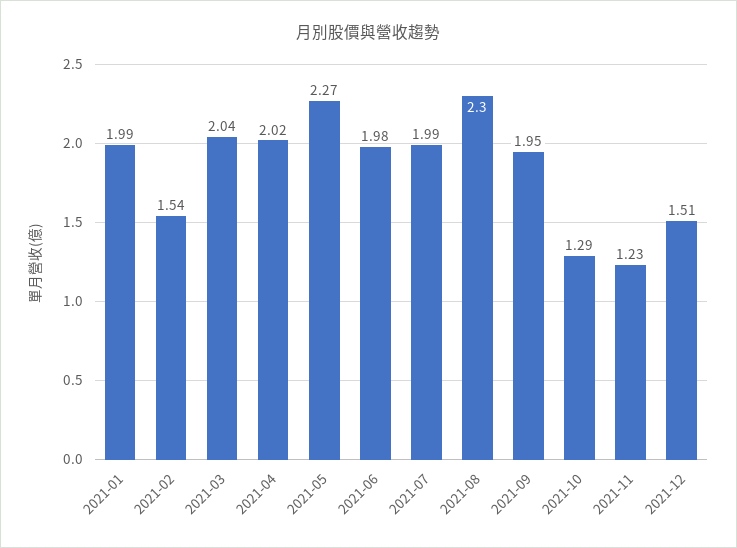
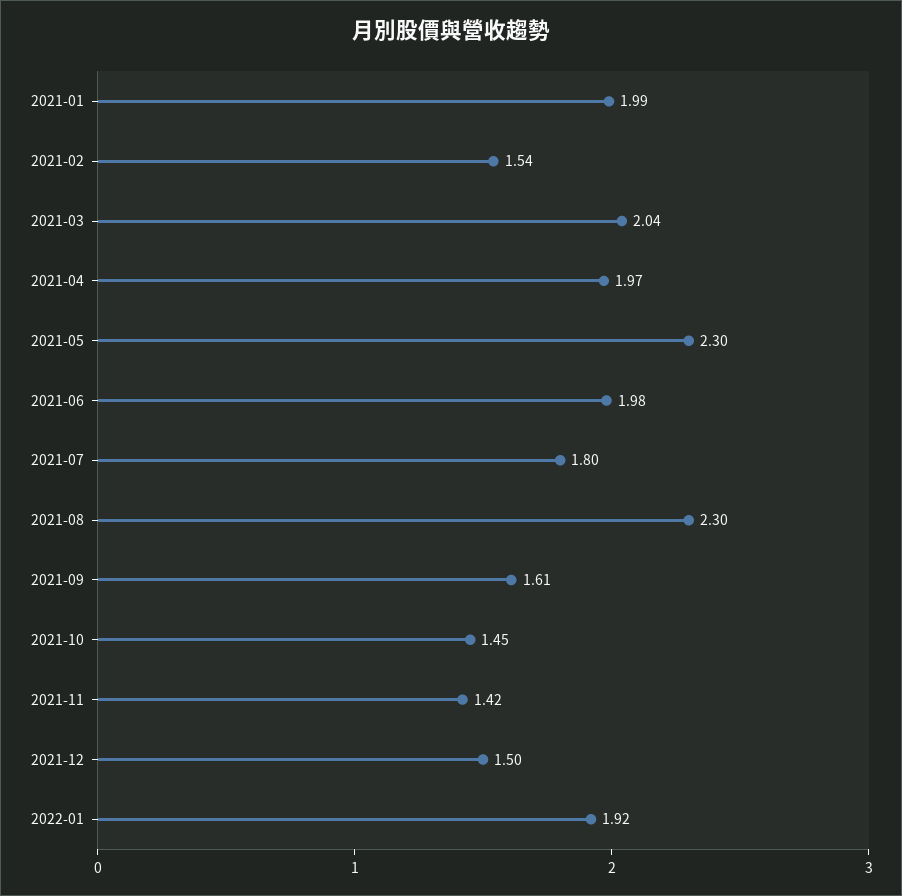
2021-04: 2.02 -> 1.97
2021-05: 2.27 -> 2.3
2021-07: 1.99 -> 1.8
2021-09: 1.95 -> 1.61
2021-10: 1.29 -> 1.45
2021-11: 1.23 -> 1.42
2021-12: 1.51 -> 1.5
2022-01: none -> 1.92

